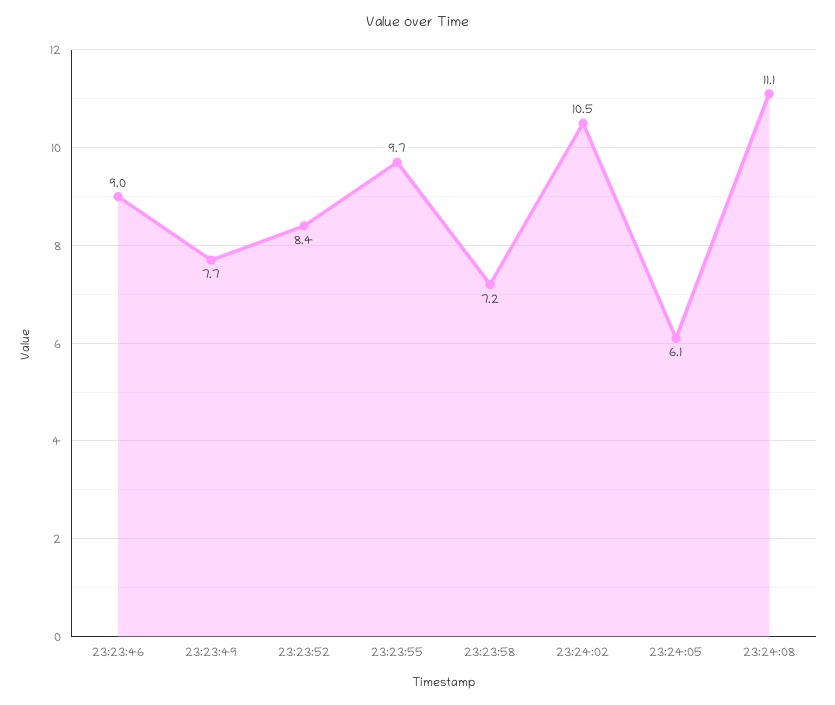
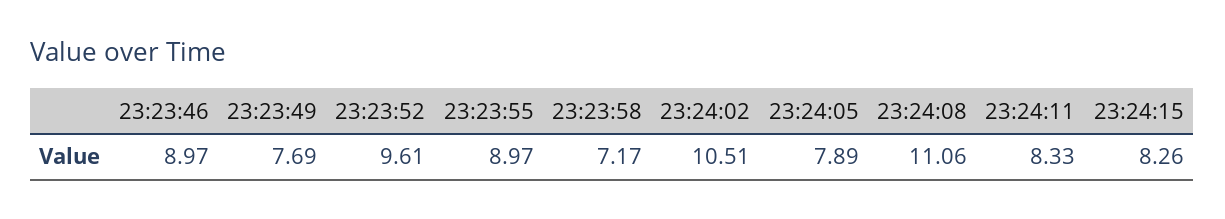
23:23:52: 8.4 -> 9.61
23:23:55: 9.7 -> 8.97
23:24:05: 6.1 -> 7.89
23:24:11: none -> 8.33
23:24:15: none -> 8.26

